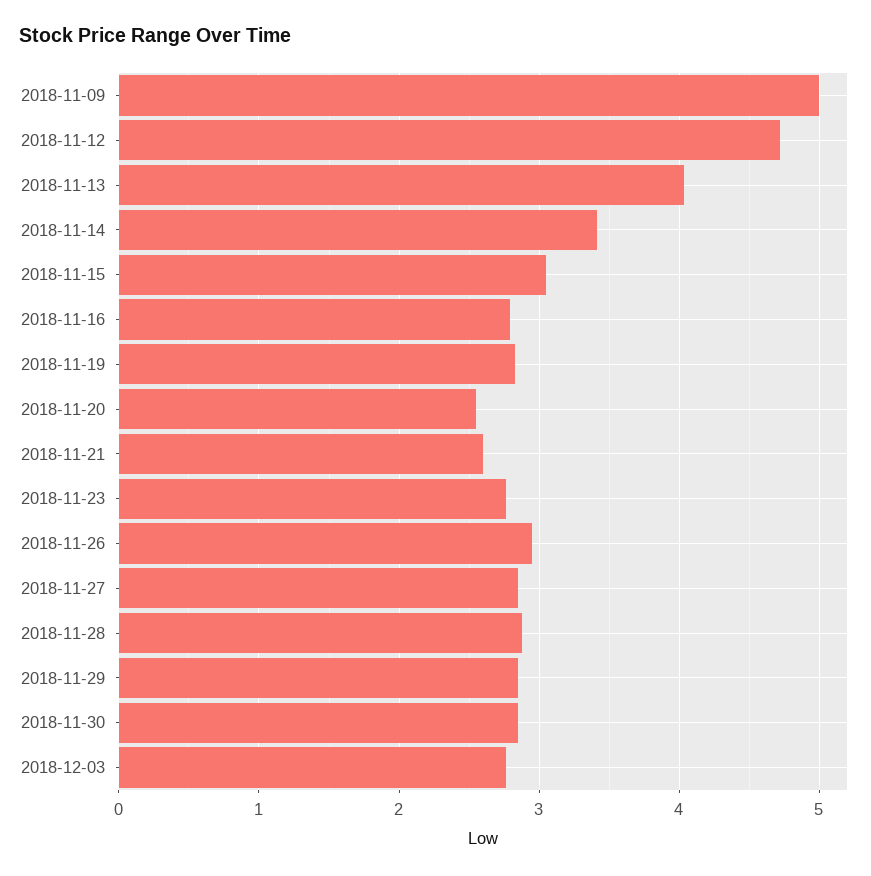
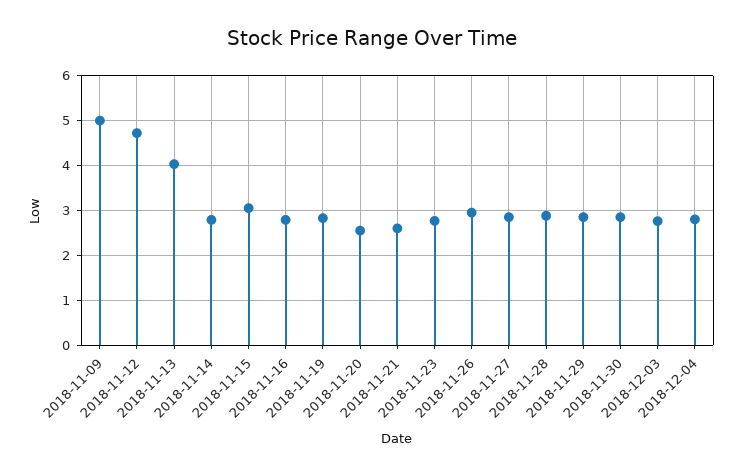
2018-11-14: 3.4 -> 2.8
2018-12-04: none -> 2.8

